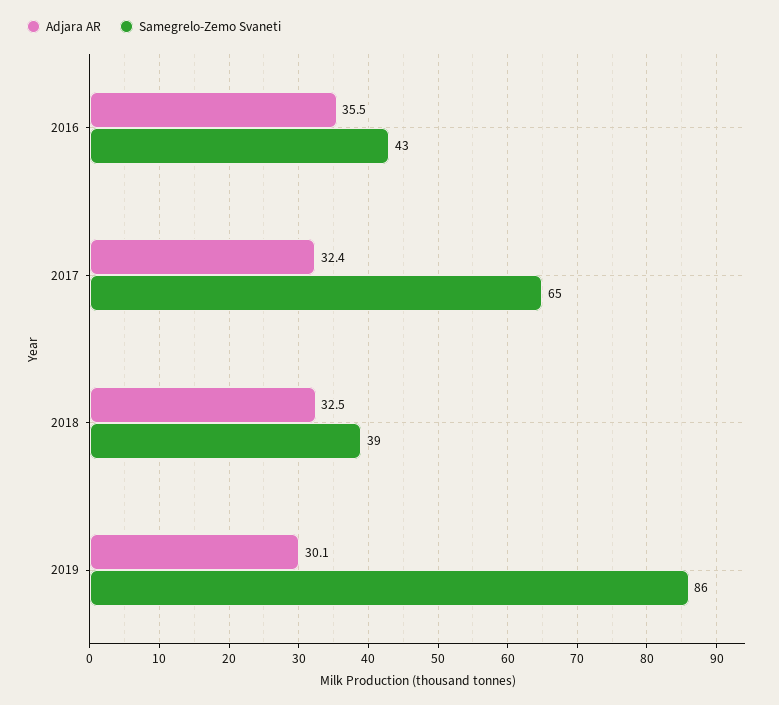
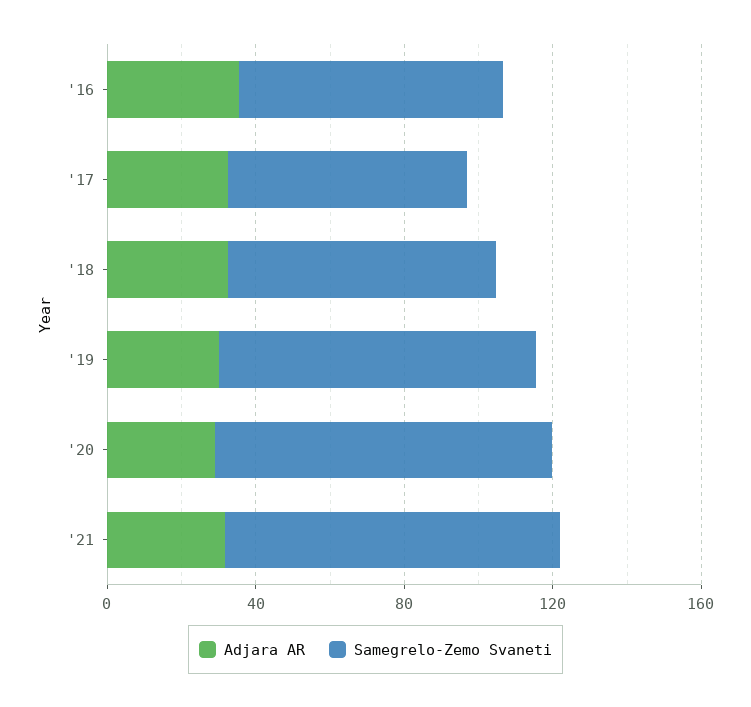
Samegrelo-Zemo Svaneti, 2016: 43 -> 70
Samegrelo-Zemo Svaneti, 2018: 39 -> 70
Adjara AR, '20: none -> 30
Samegrelo-Zemo Svaneti, '20: none -> 90
Adjara AR, '21: none -> 30
Samegrelo-Zemo Svaneti, '21: none -> 90

